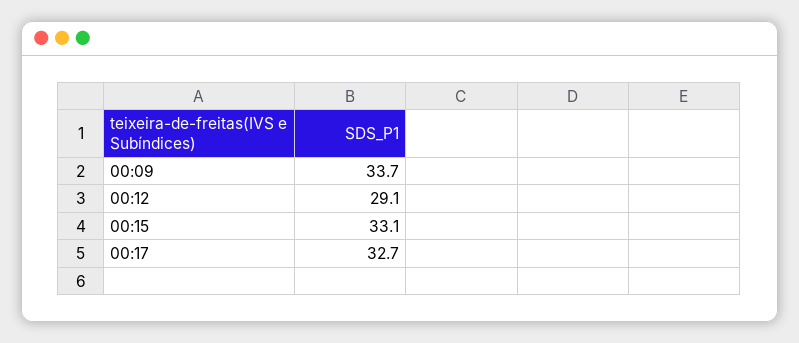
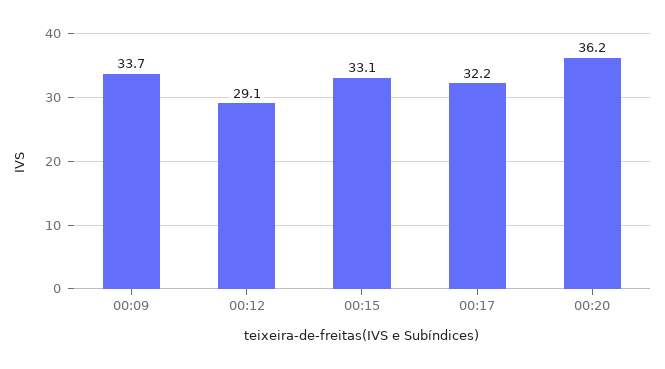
00:17: 32.7 -> 32.2
00:20: none -> 36.2

